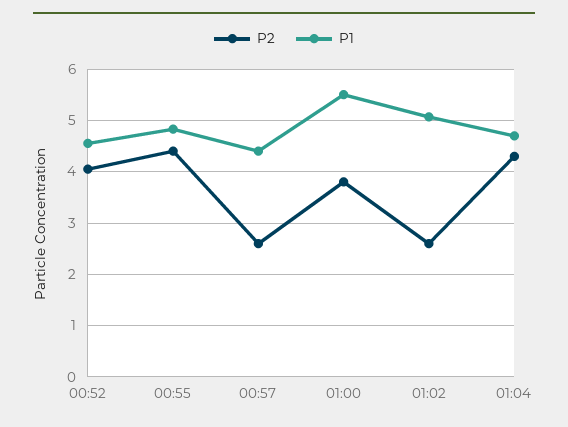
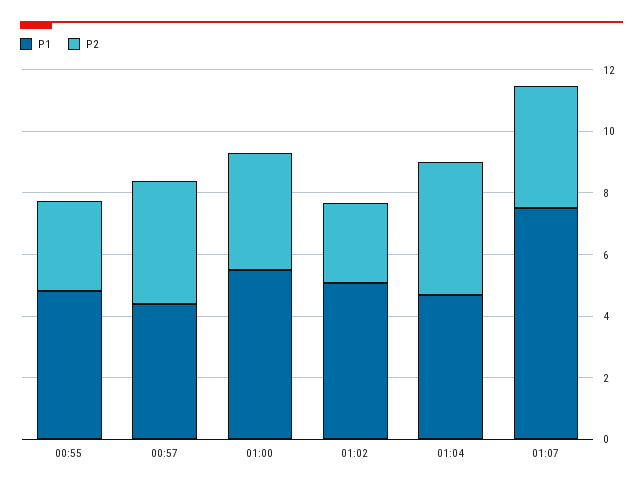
P2, 00:52: 4 -> none
P1, 00:52: 4.6 -> none
P2, 00:55: 4.4 -> 3
P2, 00:57: 2.6 -> 4
P1, 01:07: none -> 7.5
P2, 01:07: none -> 4

